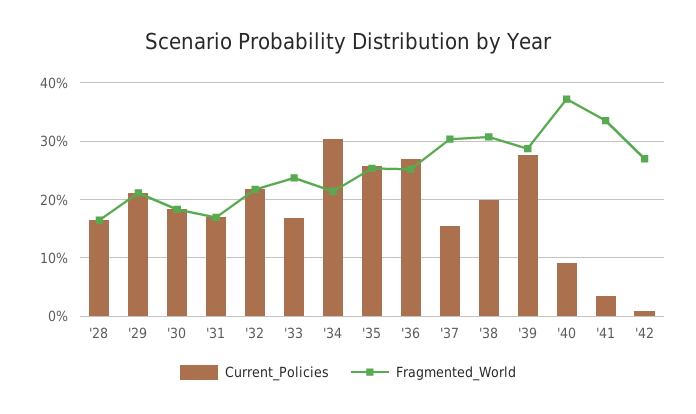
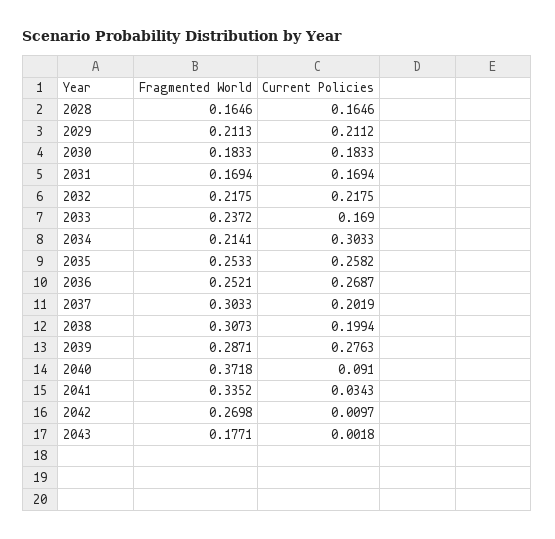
Current_Policies, '37: 0.16 -> 0.2019
Fragmented_World, 2043: none -> 0.1771
Current_Policies, 2043: none -> 0.0018

